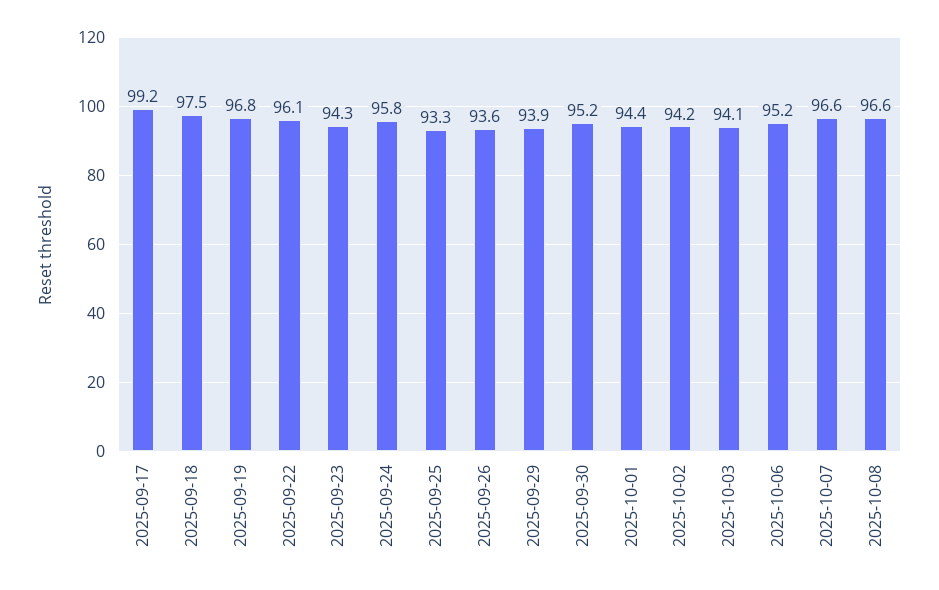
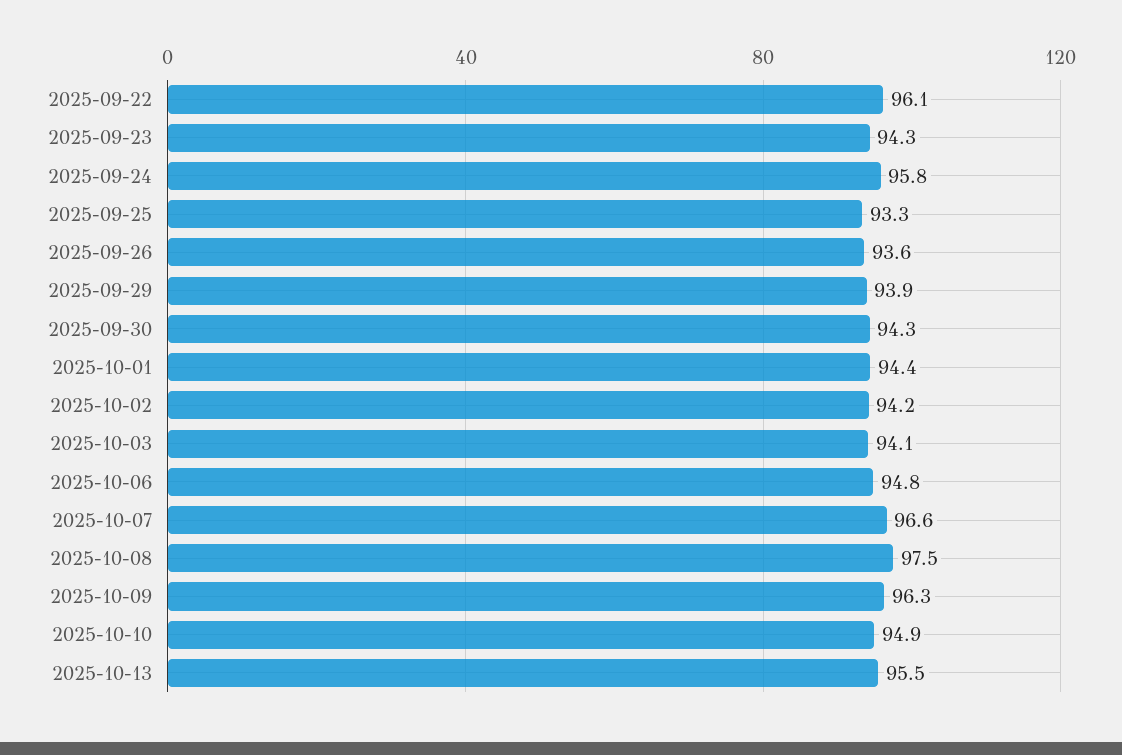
2025-09-17: 99.2 -> none
2025-09-18: 97.5 -> none
2025-09-19: 96.8 -> none
2025-09-30: 95.2 -> 94.3
2025-10-06: 95.2 -> 94.8
2025-10-08: 96.6 -> 97.5
2025-10-09: none -> 96.3
2025-10-10: none -> 94.9
2025-10-13: none -> 95.5

